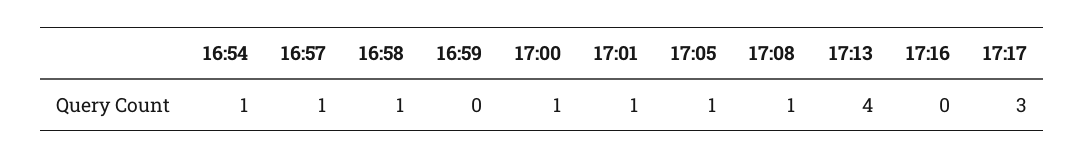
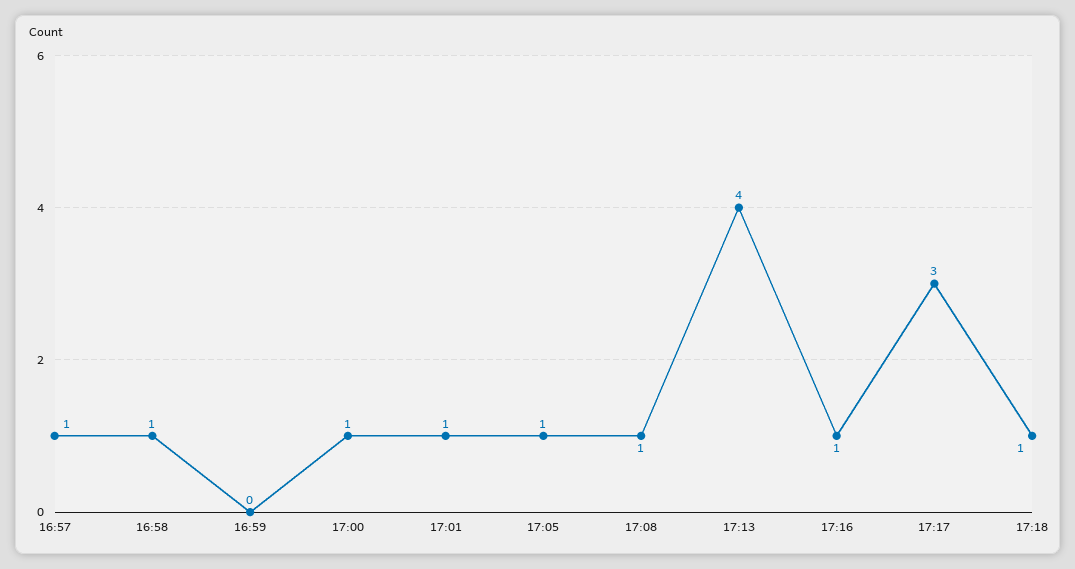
16:54: 1 -> none
17:16: 0 -> 1
17:18: none -> 1

